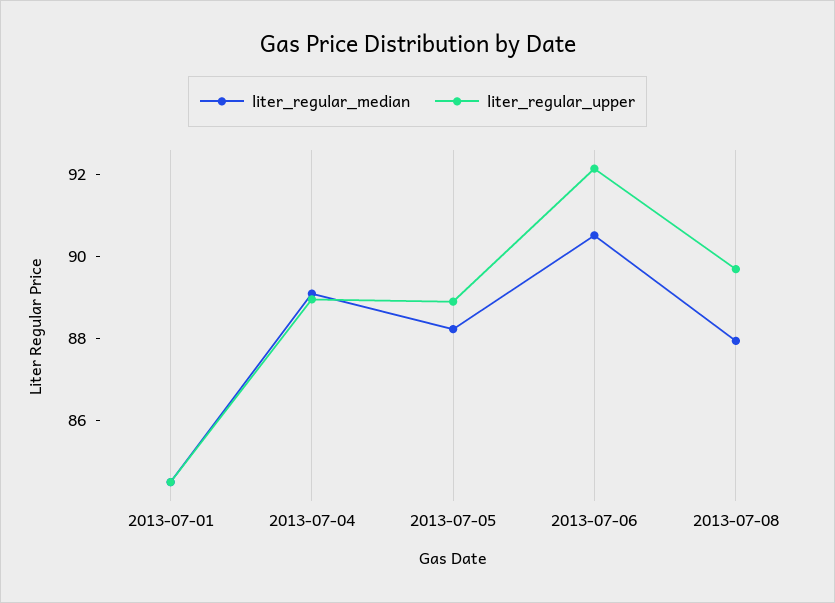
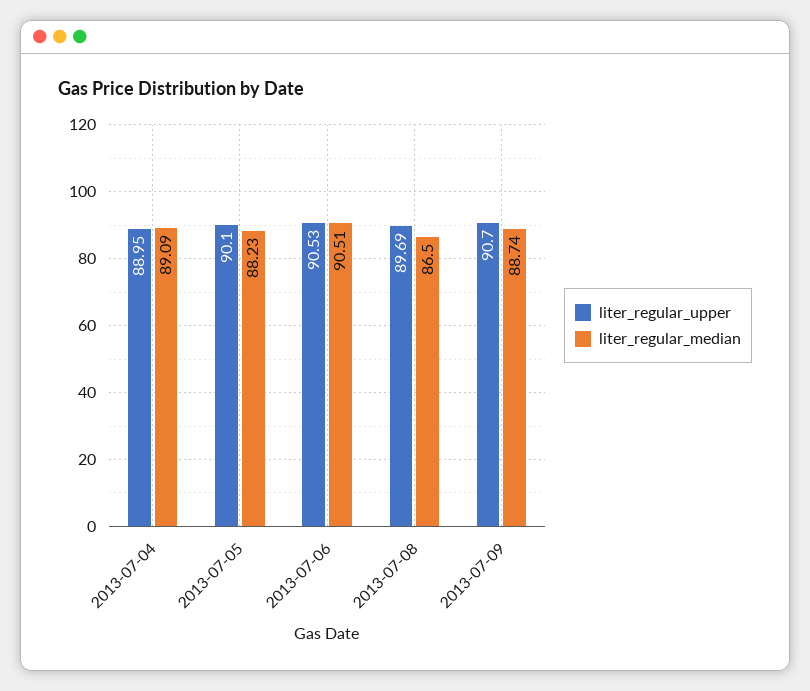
liter_regular_median, 2013-07-01: 84.5 -> none
liter_regular_upper, 2013-07-01: 84.5 -> none
liter_regular_upper, 2013-07-05: 89 -> 90.1
liter_regular_upper, 2013-07-06: 92 -> 90.53
liter_regular_median, 2013-07-08: 88 -> 86.5
liter_regular_upper, 2013-07-09: none -> 90.7
liter_regular_median, 2013-07-09: none -> 88.74

